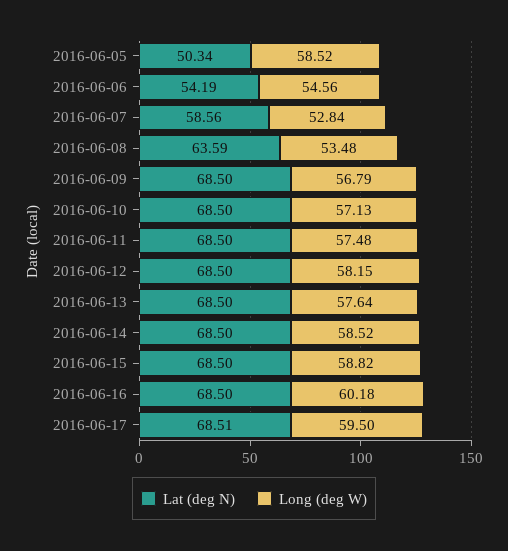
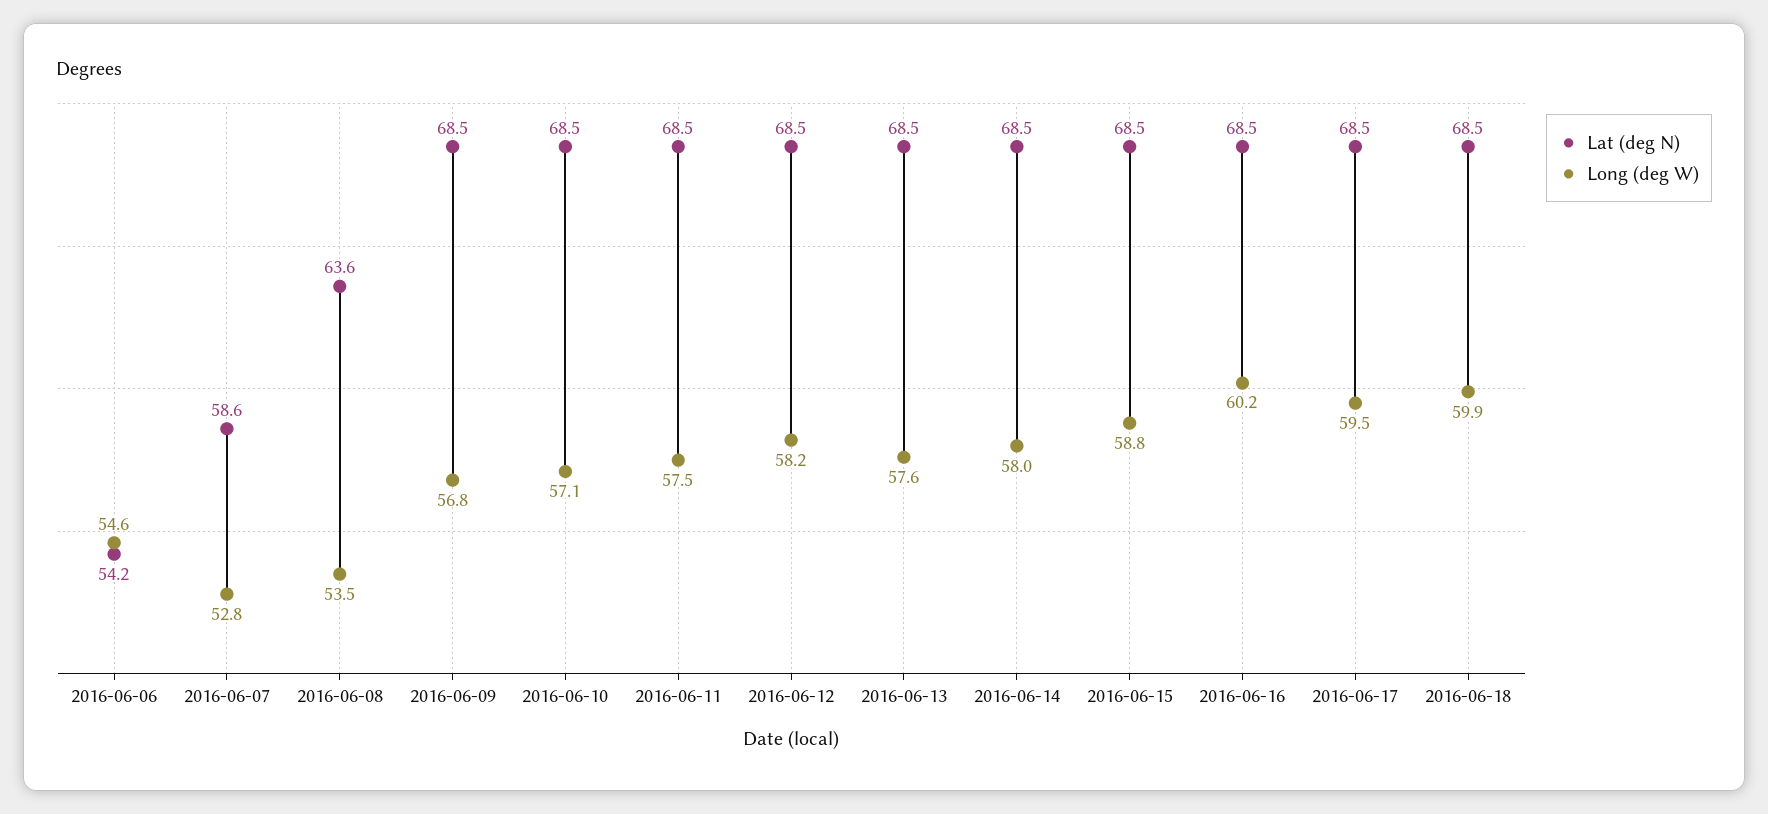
Lat (deg N), 2016-06-05: 50.34 -> none
Long (deg W), 2016-06-05: 58.52 -> none
Long (deg W), 2016-06-14: 58.52 -> 58
Lat (deg N), 2016-06-18: none -> 68.5
Long (deg W), 2016-06-18: none -> 59.9

